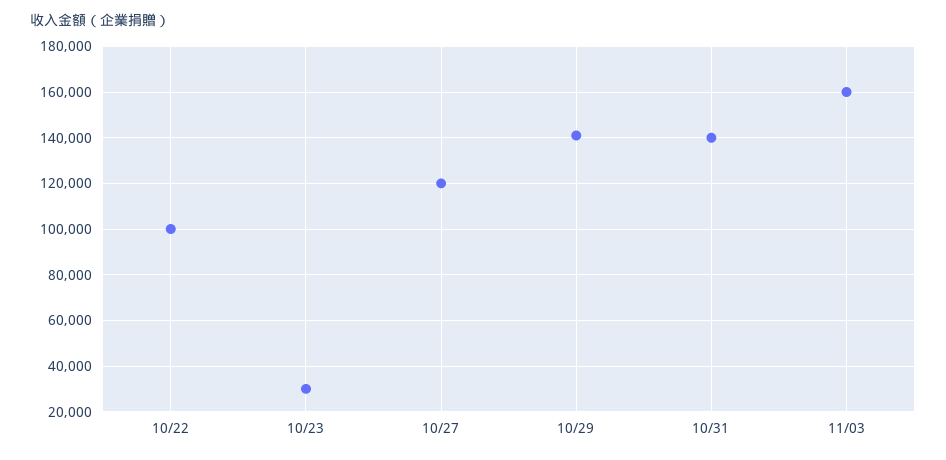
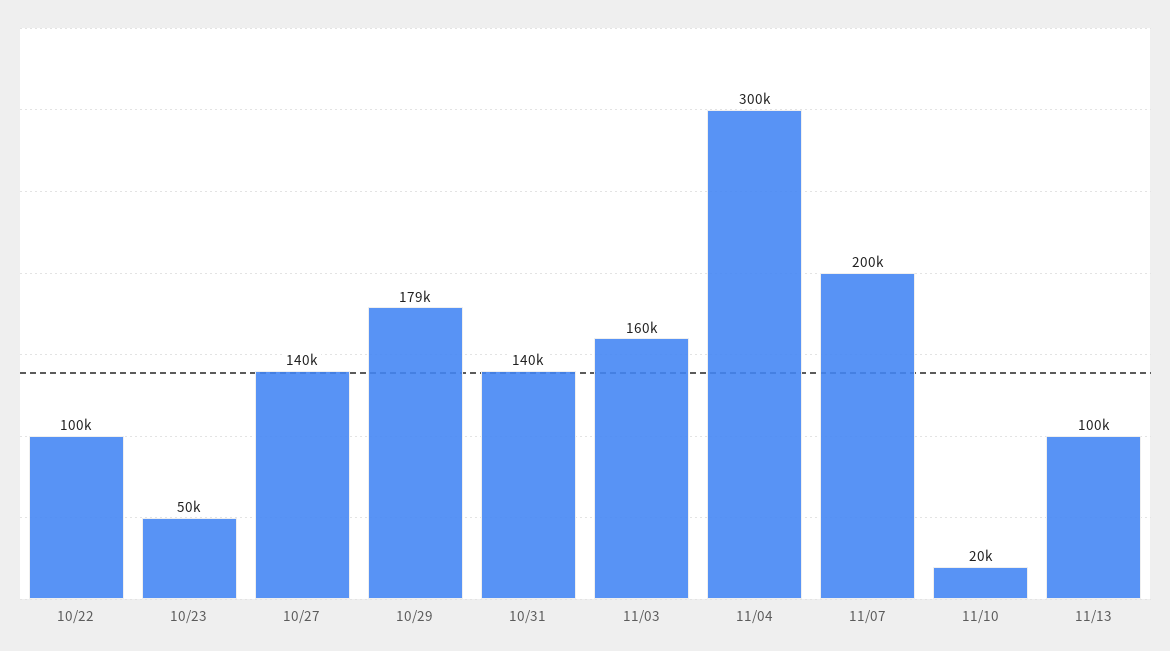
10/23: 30000 -> 50000
10/27: 120000 -> 140000
10/29: 140000 -> 179000
11/04: none -> 300000
11/07: none -> 200000
11/10: none -> 20000
11/13: none -> 100000

